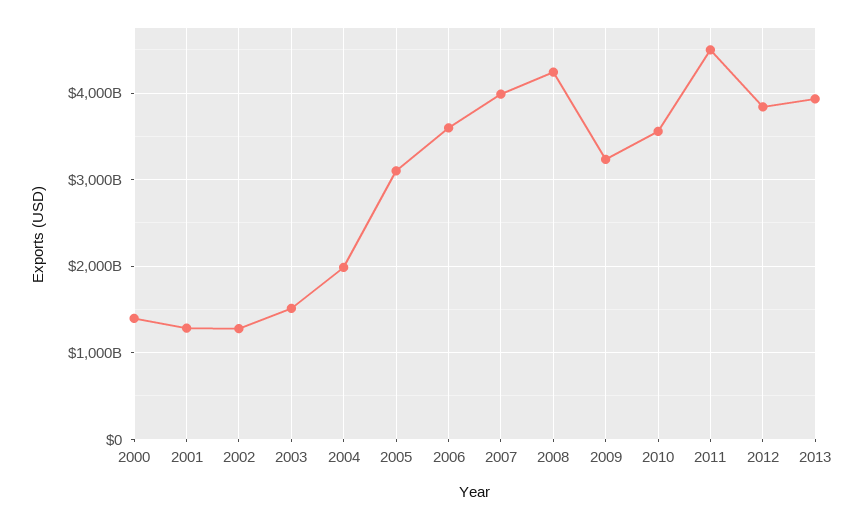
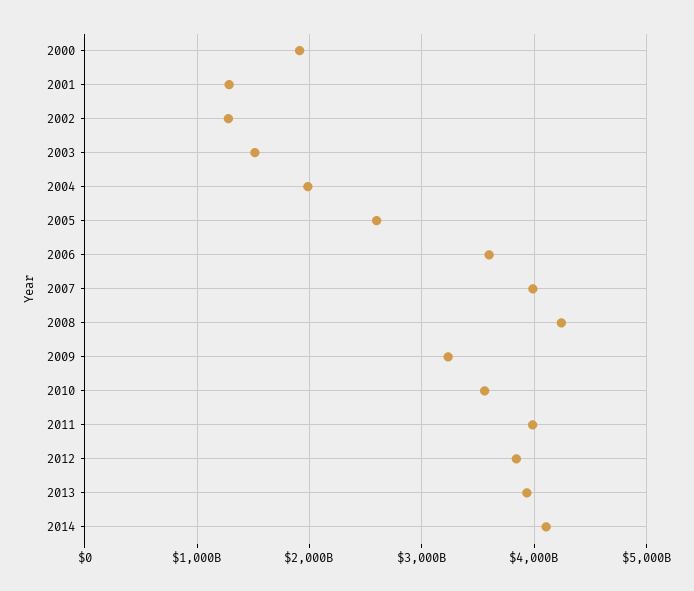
2000: 1400000000000 -> 1900000000000
2005: 3100000000000 -> 2600000000000
2011: 4500000000000 -> 4000000000000
2014: none -> 4100000000000

